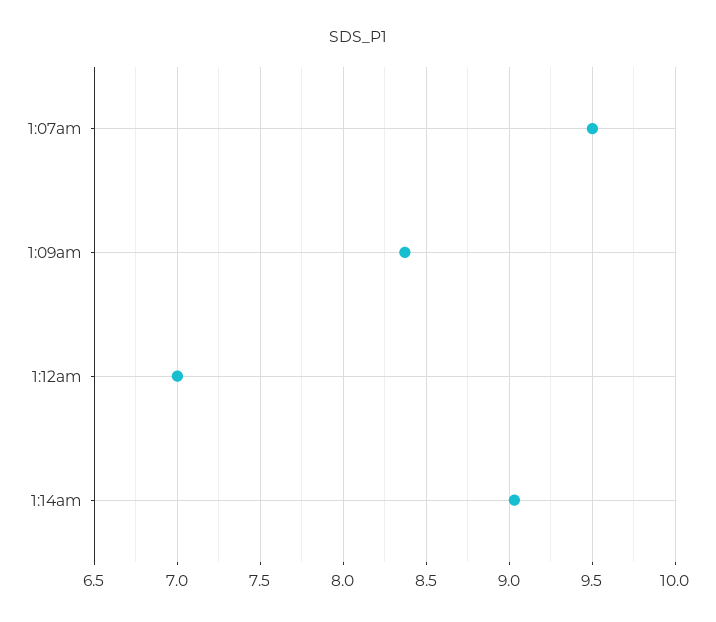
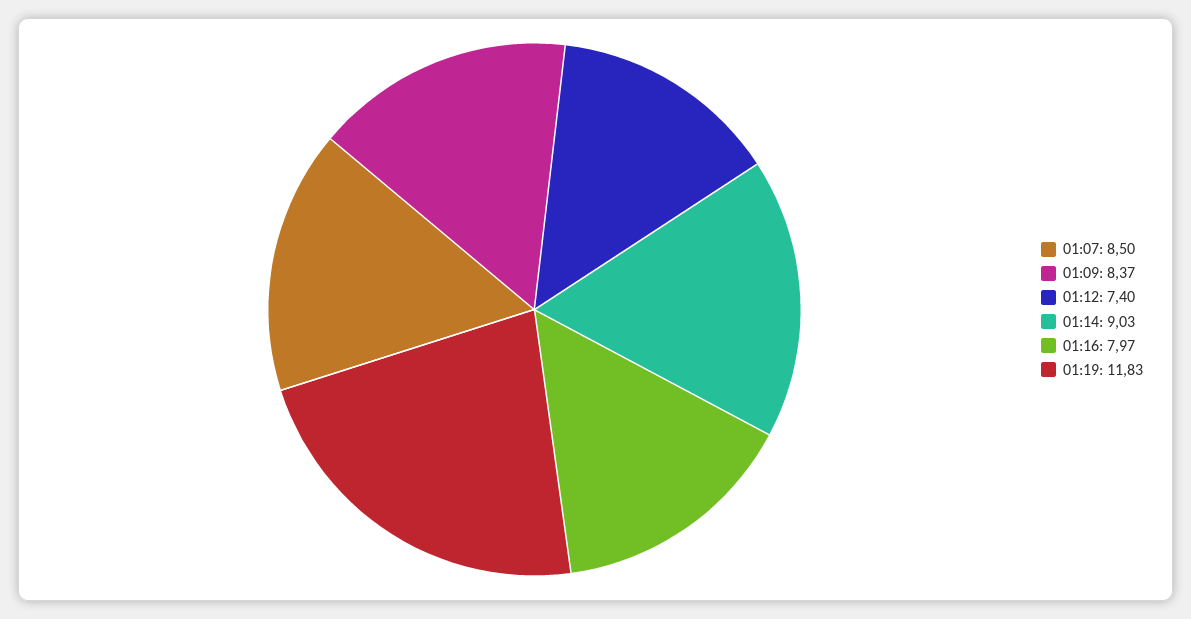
1:07am: 9.5 -> 8.5
1:12am: 7 -> 7.4
01:16: none -> 7.97
01:19: none -> 11.83

